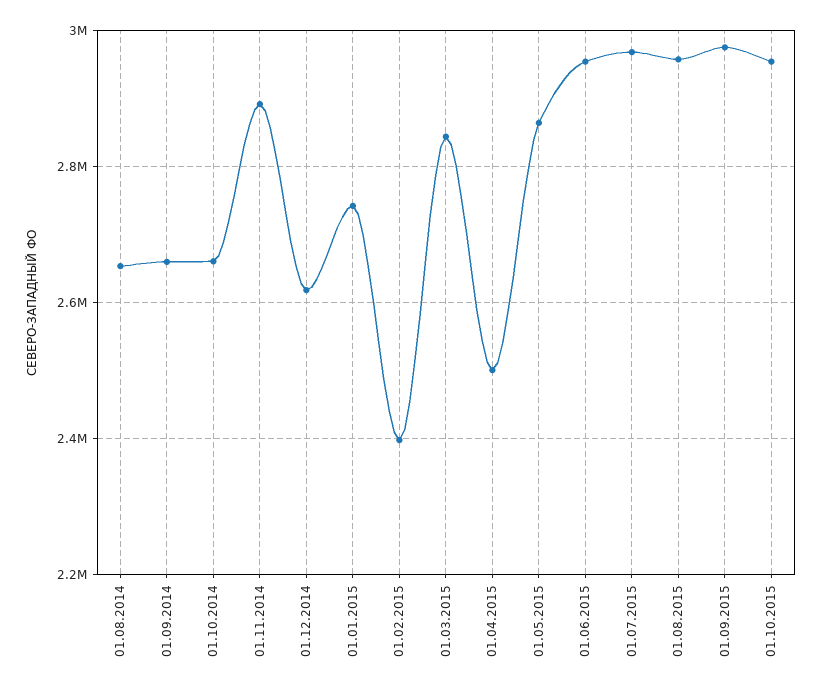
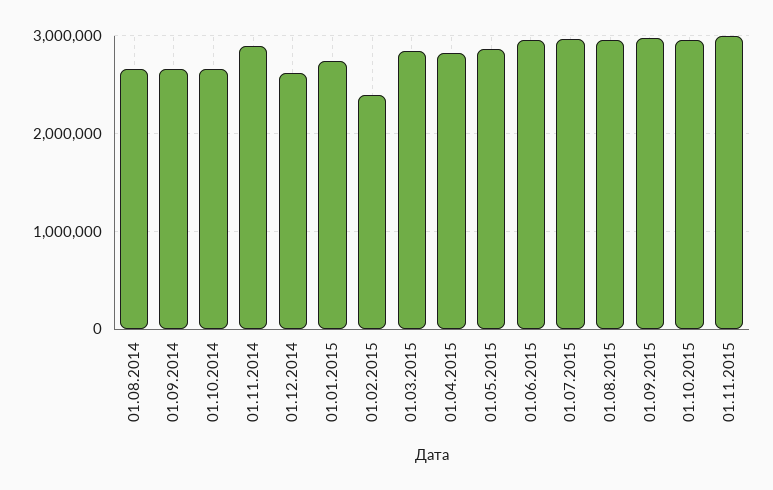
01.04.2015: 2500000 -> 2800000
01.11.2015: none -> 3000000

